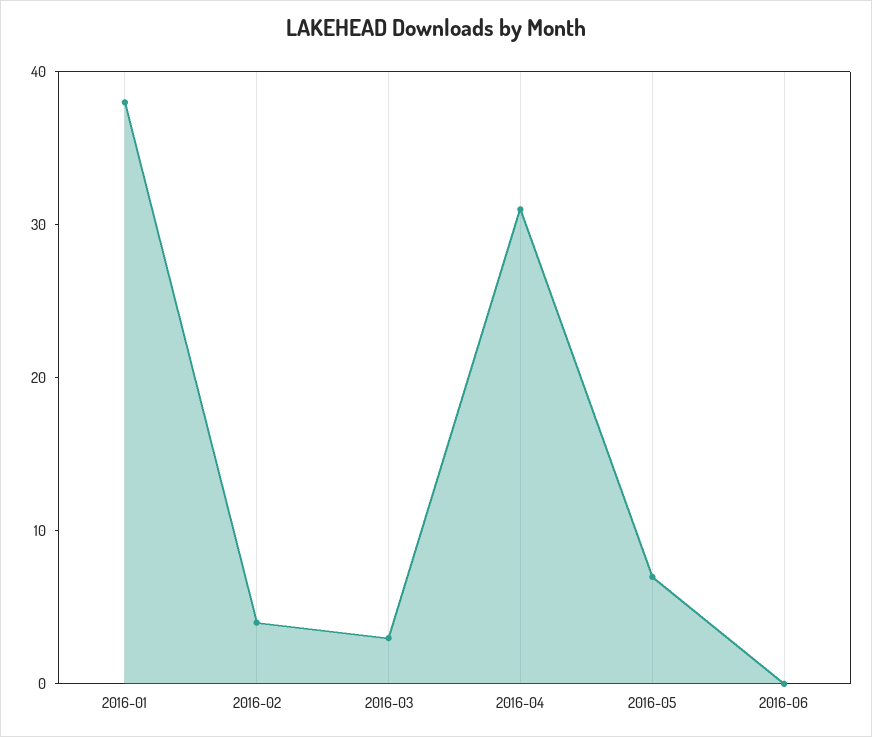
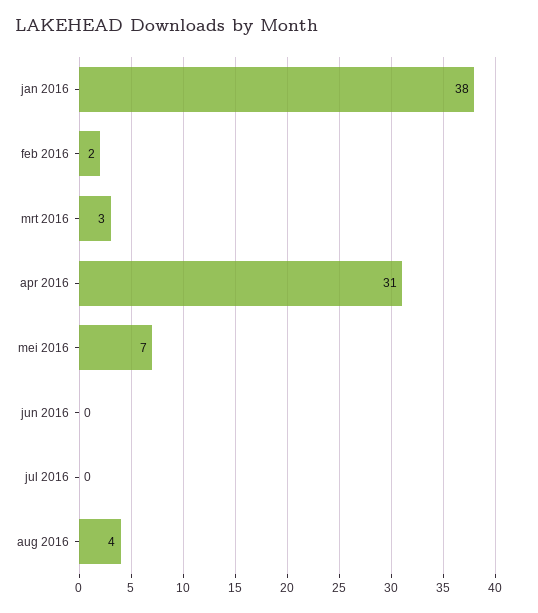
2016-02: 4 -> 2
jul 2016: none -> 0
aug 2016: none -> 4

